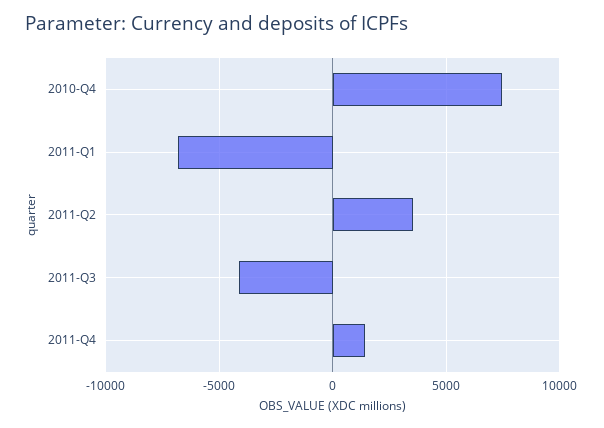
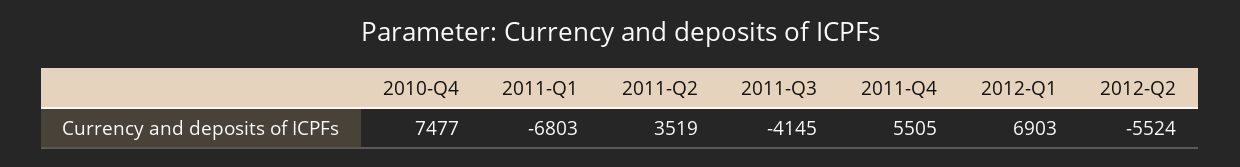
2011-Q4: 1500 -> 5505
2012-Q1: none -> 6903
2012-Q2: none -> -5524

